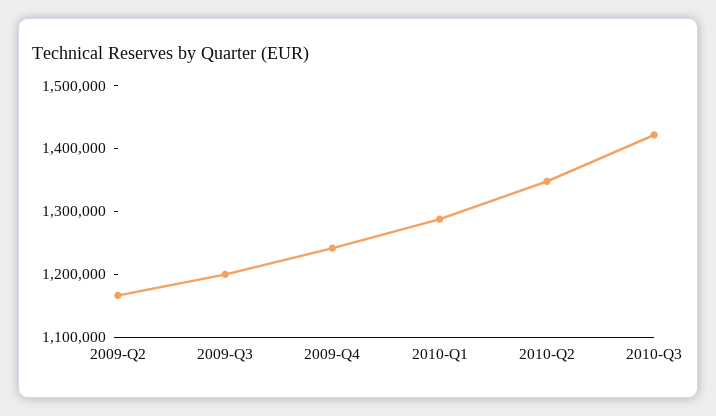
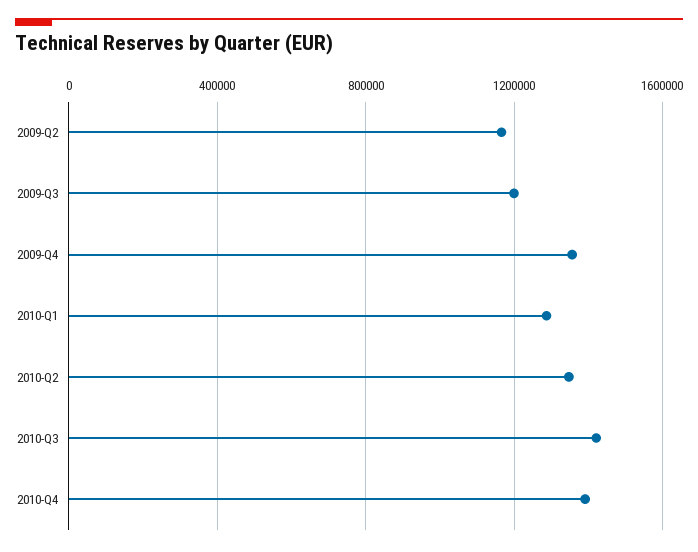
2009-Q4: 1240000 -> 1350000
2010-Q4: none -> 1400000

